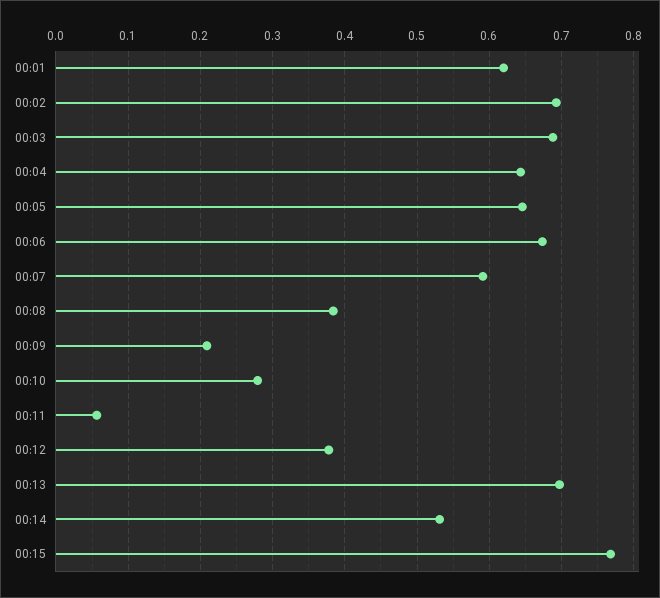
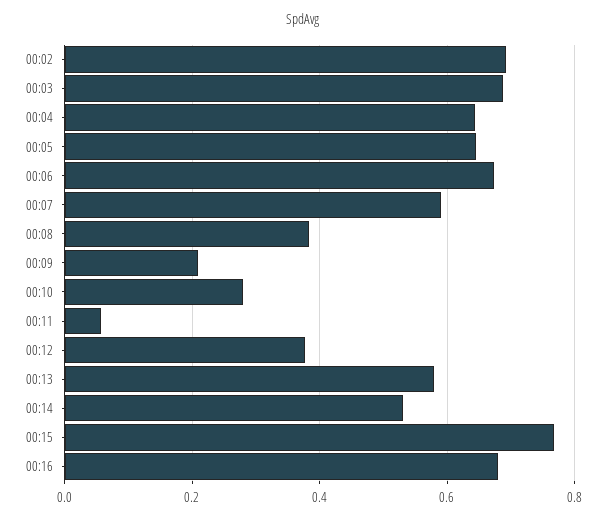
00:01: 0.62 -> none
00:13: 0.7 -> 0.58
00:16: none -> 0.68

